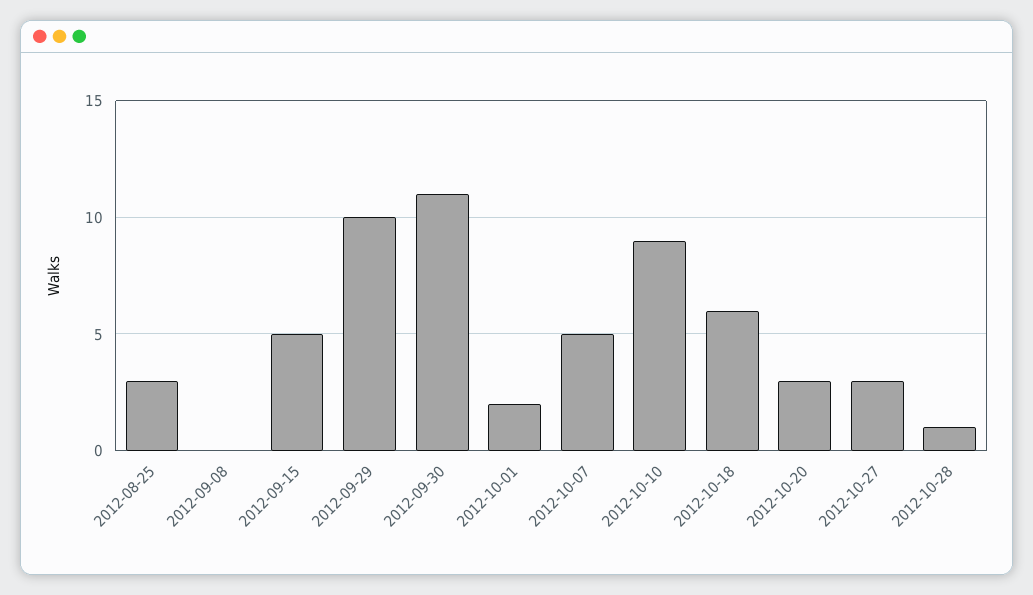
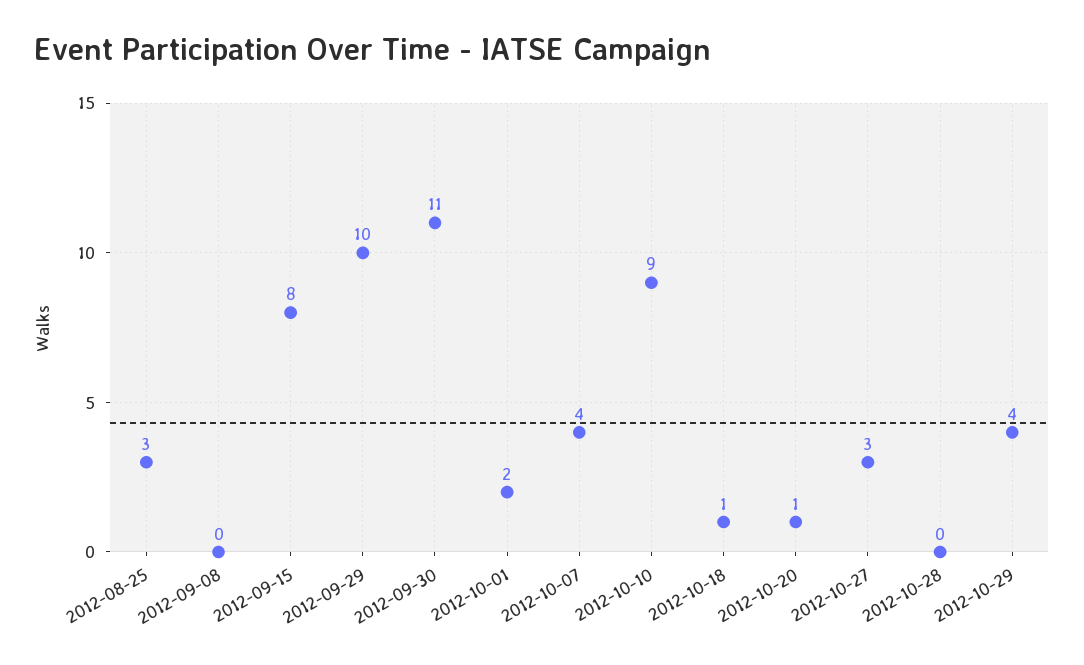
2012-09-15: 5 -> 8
2012-10-07: 5 -> 4
2012-10-18: 6 -> 1
2012-10-20: 3 -> 1
2012-10-28: 1 -> 0
2012-10-29: none -> 4

